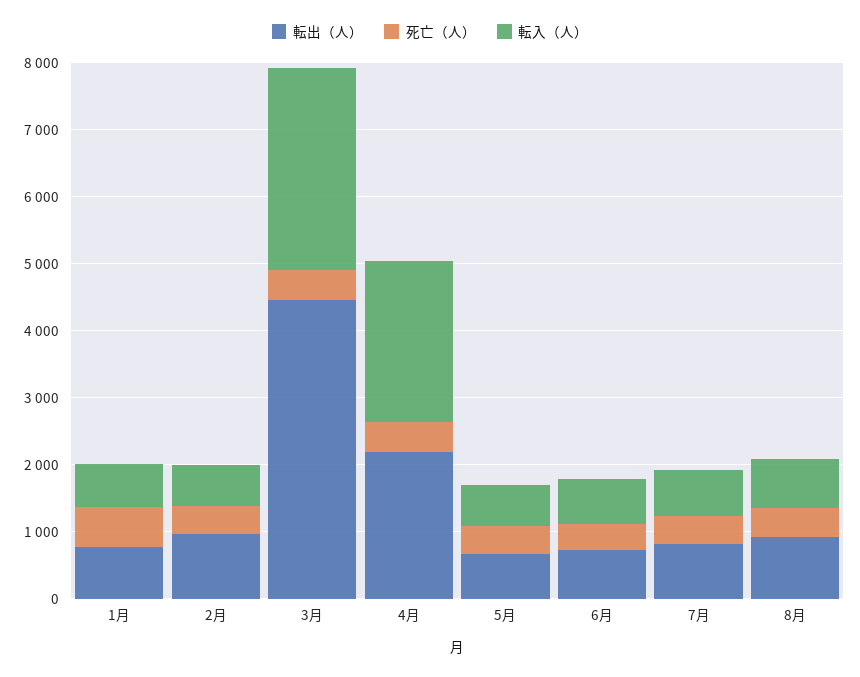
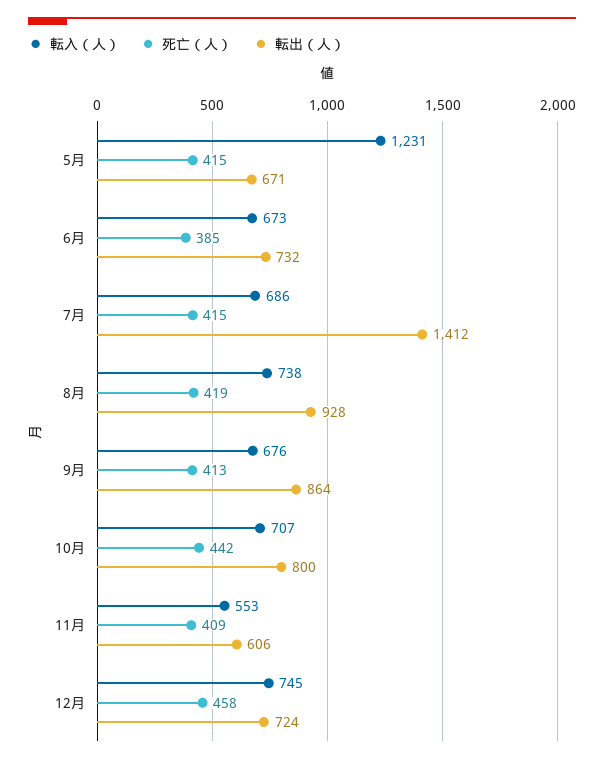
転出（人）, 1月: 800 -> none
死亡（人）, 1月: 600 -> none
転入（人）, 1月: 600 -> none
転出（人）, 2月: 1000 -> none
死亡（人）, 2月: 400 -> none
転入（人）, 2月: 600 -> none
転出（人）, 3月: 4400 -> none
死亡（人）, 3月: 400 -> none
転入（人）, 3月: 3000 -> none
転出（人）, 4月: 2200 -> none
死亡（人）, 4月: 400 -> none
転入（人）, 4月: 2400 -> none
転入（人）, 5月: 600 -> 1231
転出（人）, 7月: 800 -> 1412
転入（人）, 9月: none -> 676
死亡（人）, 9月: none -> 413
転出（人）, 9月: none -> 864
転入（人）, 10月: none -> 707
死亡（人）, 10月: none -> 442
転出（人）, 10月: none -> 800
転入（人）, 11月: none -> 553
死亡（人）, 11月: none -> 409
転出（人）, 11月: none -> 606
転入（人）, 12月: none -> 745
死亡（人）, 12月: none -> 458
転出（人）, 12月: none -> 724

